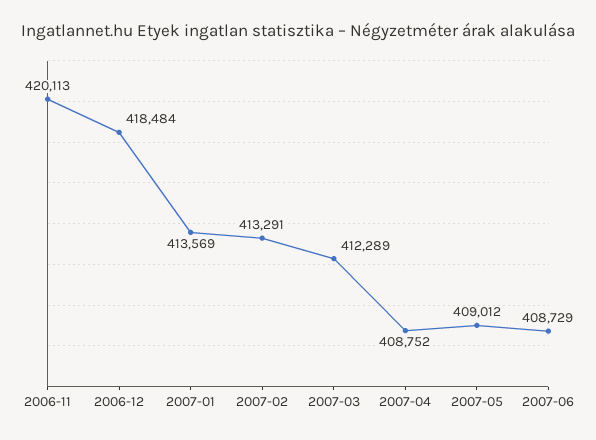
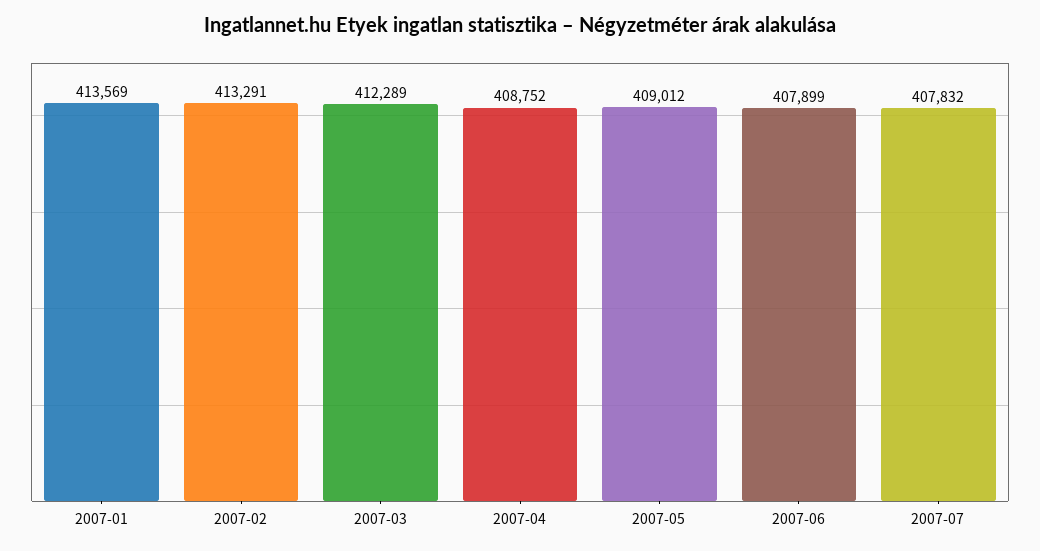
2006-11: 420113 -> none
2006-12: 418484 -> none
2007-06: 408729 -> 407899
2007-07: none -> 407832

